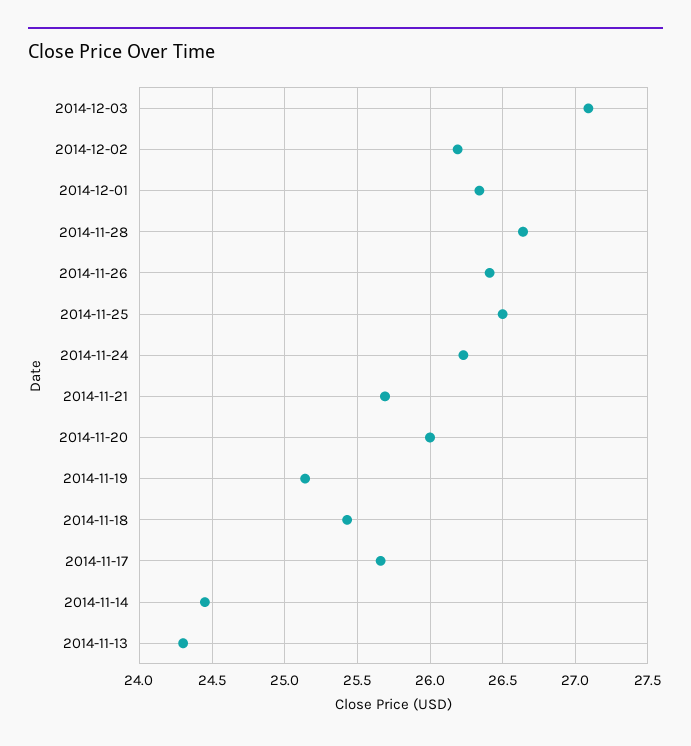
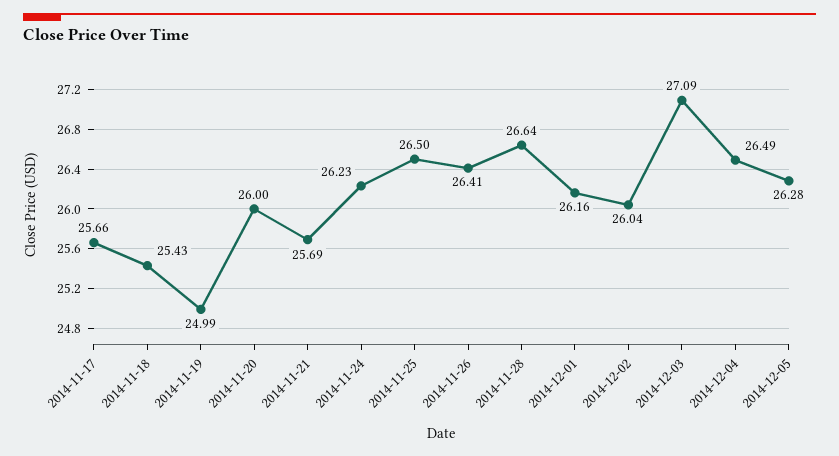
2014-12-02: 26.2 -> 26.04
2014-12-01: 26.35 -> 26.16
2014-11-19: 25.15 -> 24.99
2014-11-14: 24.45 -> none
2014-11-13: 24.3 -> none
2014-12-04: none -> 26.49
2014-12-05: none -> 26.28

